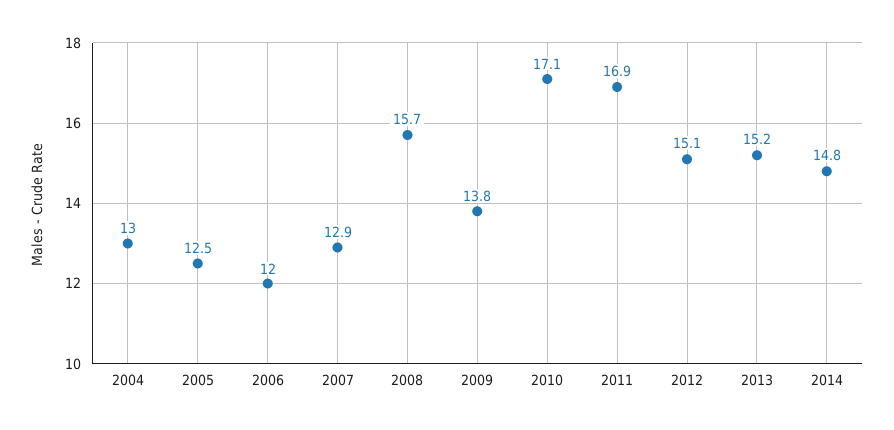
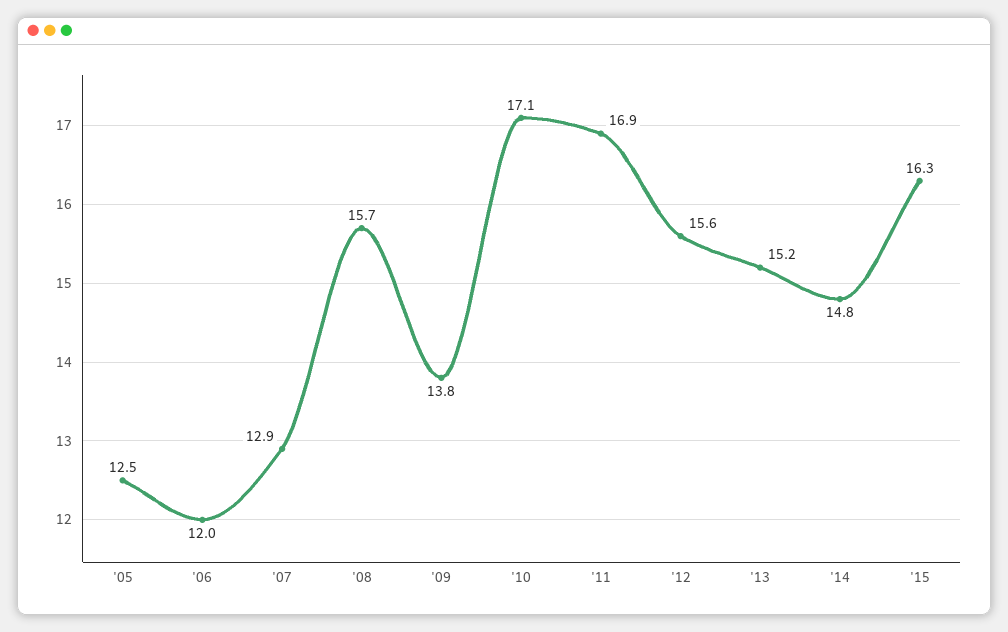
2004: 13 -> none
2012: 15.1 -> 15.6
'15: none -> 16.3

